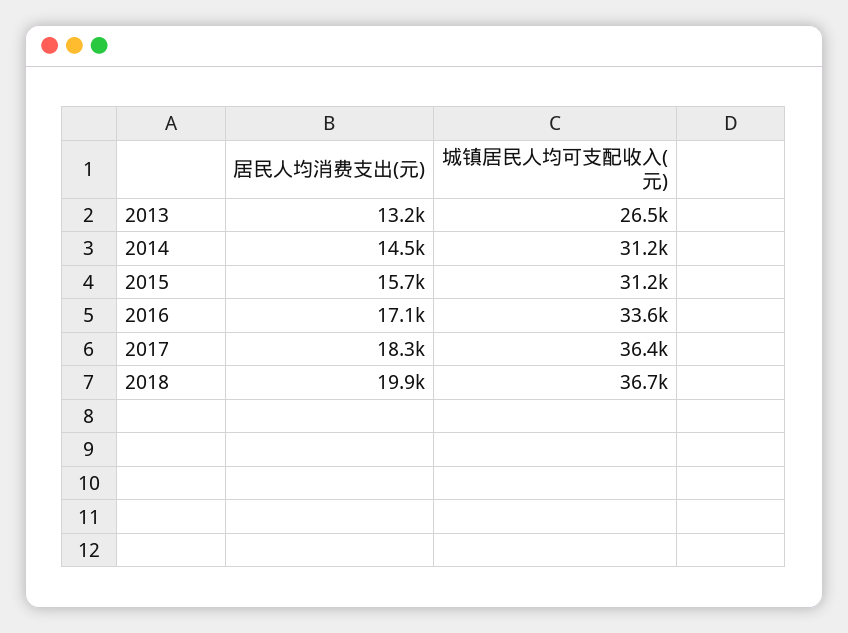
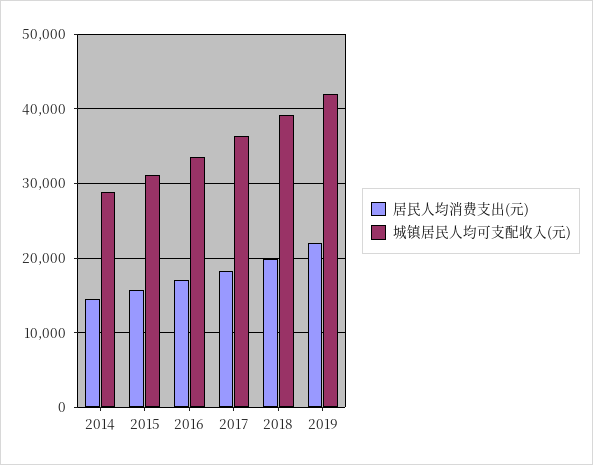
居民人均消费支出(元), 2013: 13200 -> none
城镇居民人均可支配收入(元), 2013: 26500 -> none
城镇居民人均可支配收入(元), 2014: 31200 -> 29000
城镇居民人均可支配收入(元), 2018: 36700 -> 39000
居民人均消费支出(元), 2019: none -> 22000
城镇居民人均可支配收入(元), 2019: none -> 42000

